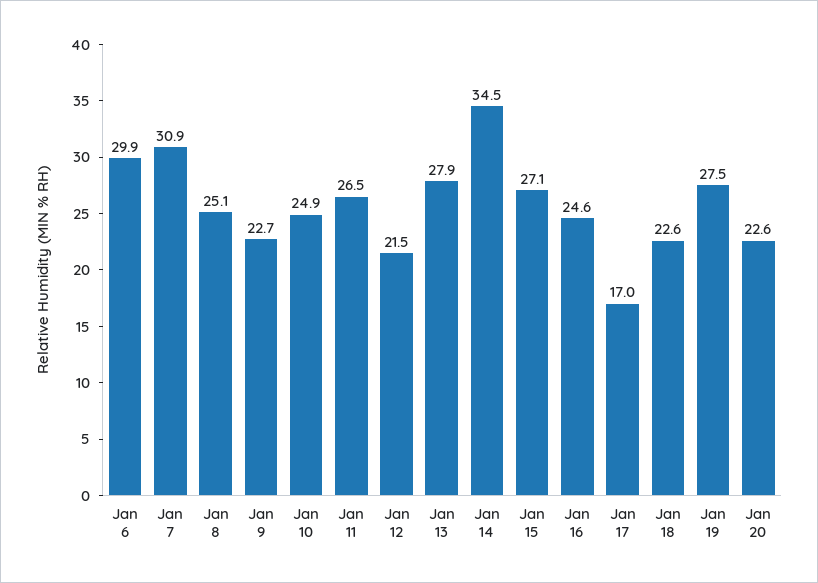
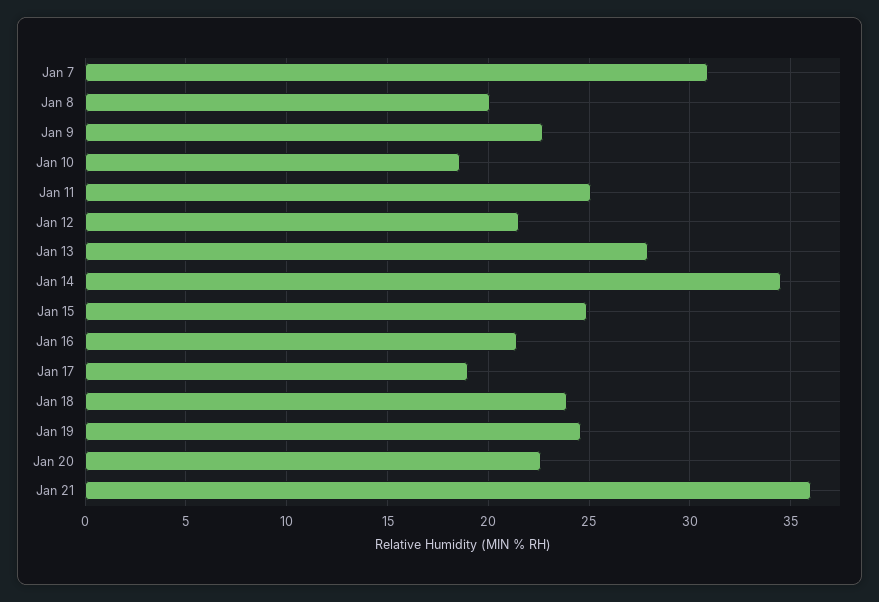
Jan 6: 29.9 -> none
Jan 8: 25.1 -> 20
Jan 10: 24.9 -> 18.5
Jan 11: 26.5 -> 25
Jan 15: 27.1 -> 25
Jan 16: 24.6 -> 21.5
Jan 17: 17 -> 19
Jan 18: 22.6 -> 24
Jan 19: 27.5 -> 24.5
Jan 21: none -> 36

